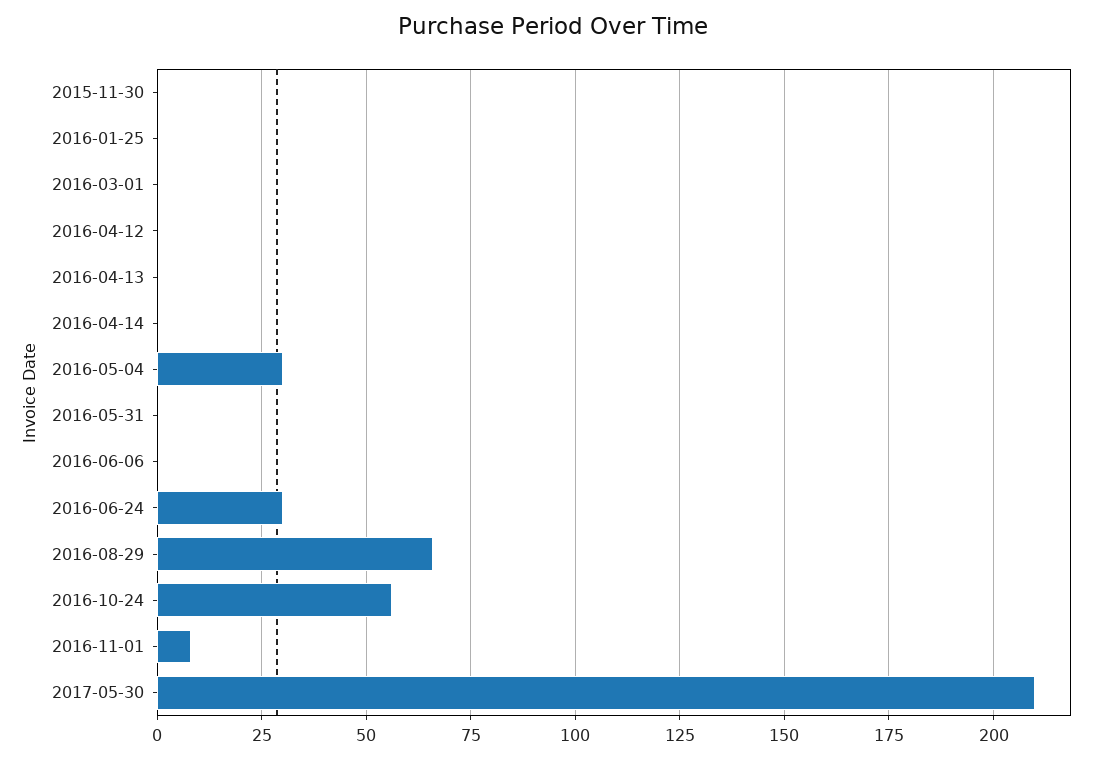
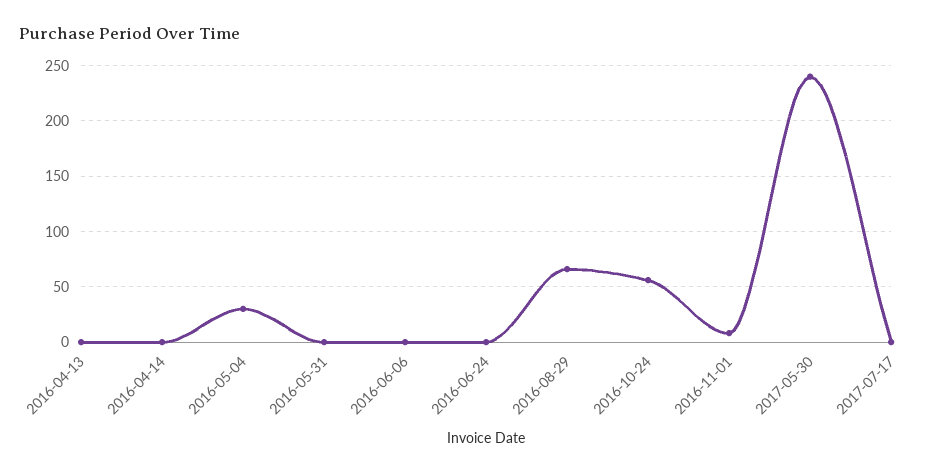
2015-11-30: 0 -> none
2016-01-25: 0 -> none
2016-03-01: 0 -> none
2016-04-12: 0 -> none
2016-06-24: 30 -> 0
2017-05-30: 210 -> 240
2017-07-17: none -> 0

